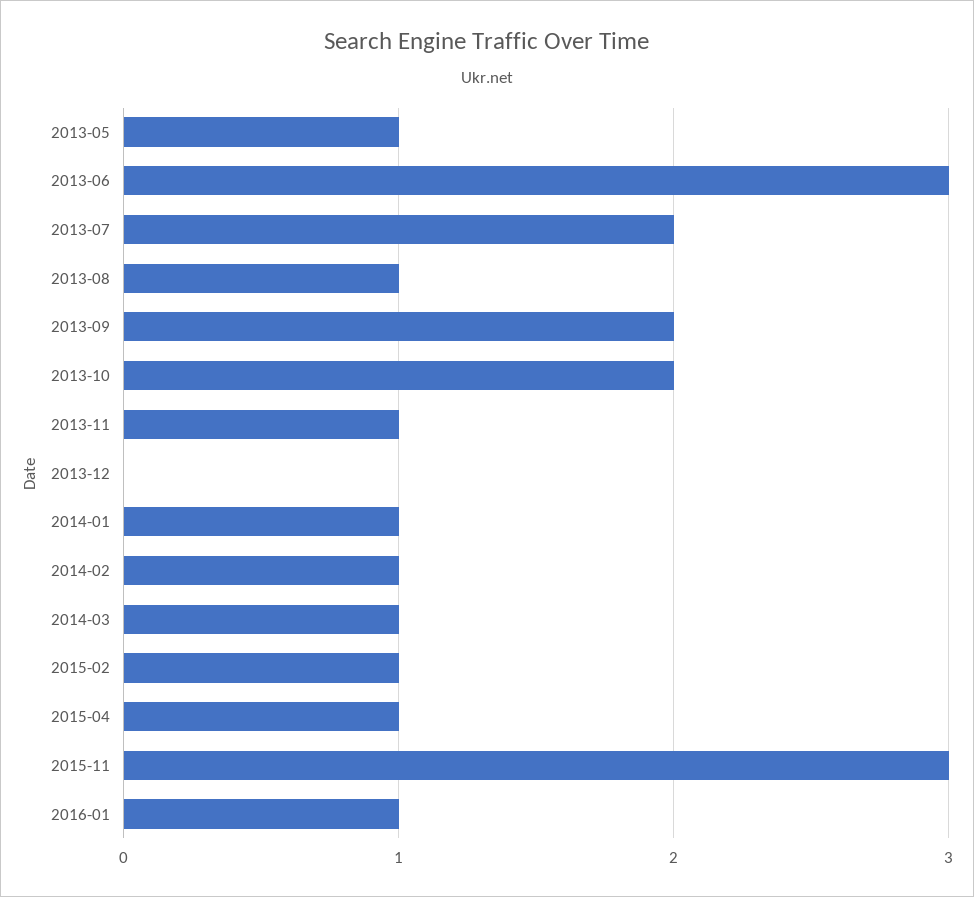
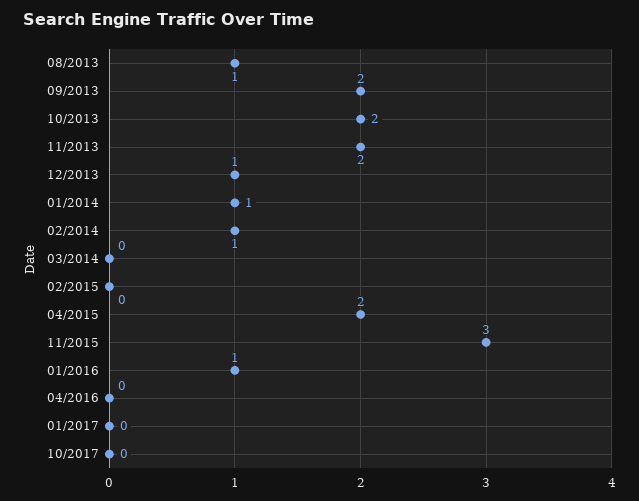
2013-05: 1 -> none
2013-06: 3 -> none
2013-07: 2 -> none
2013-11: 1 -> 2
2013-12: 0 -> 1
2014-03: 1 -> 0
2015-02: 1 -> 0
2015-04: 1 -> 2
04/2016: none -> 0
01/2017: none -> 0
10/2017: none -> 0

